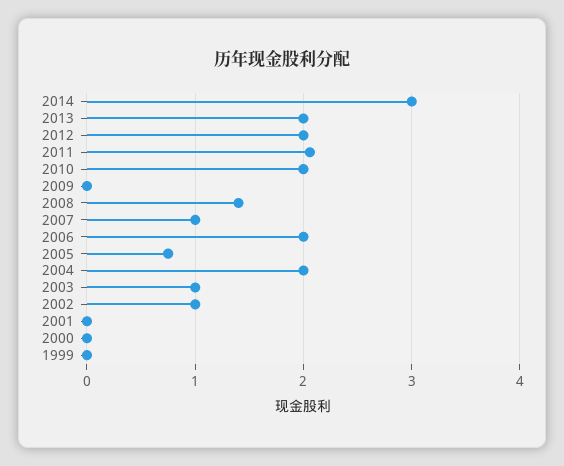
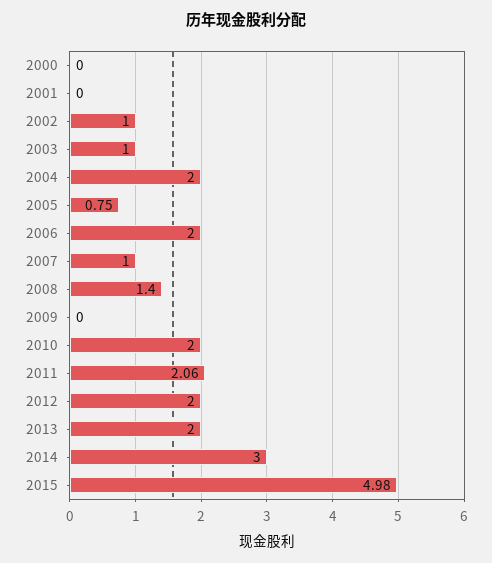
1999: 0 -> none
2015: none -> 4.98

